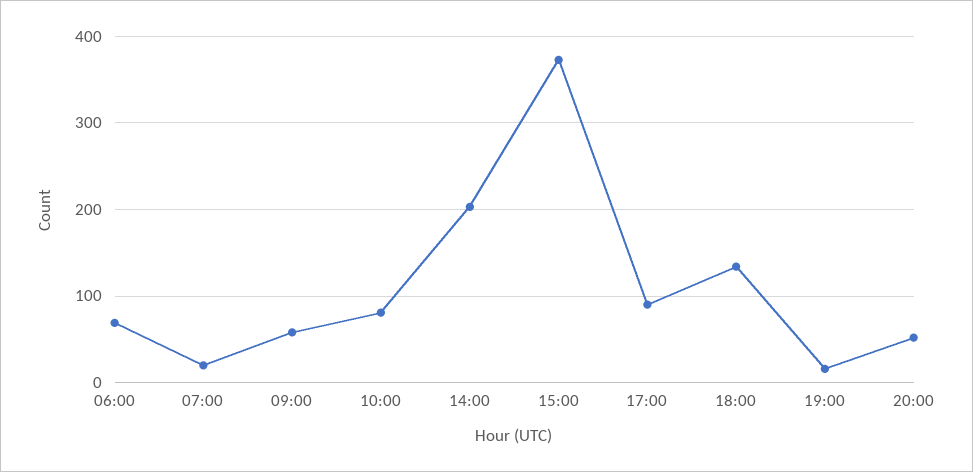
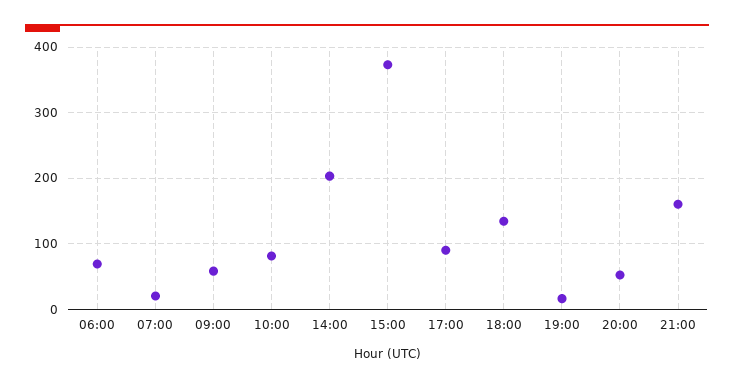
21:00: none -> 160

